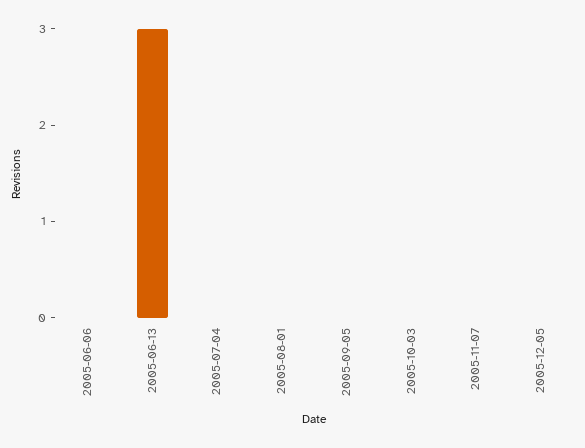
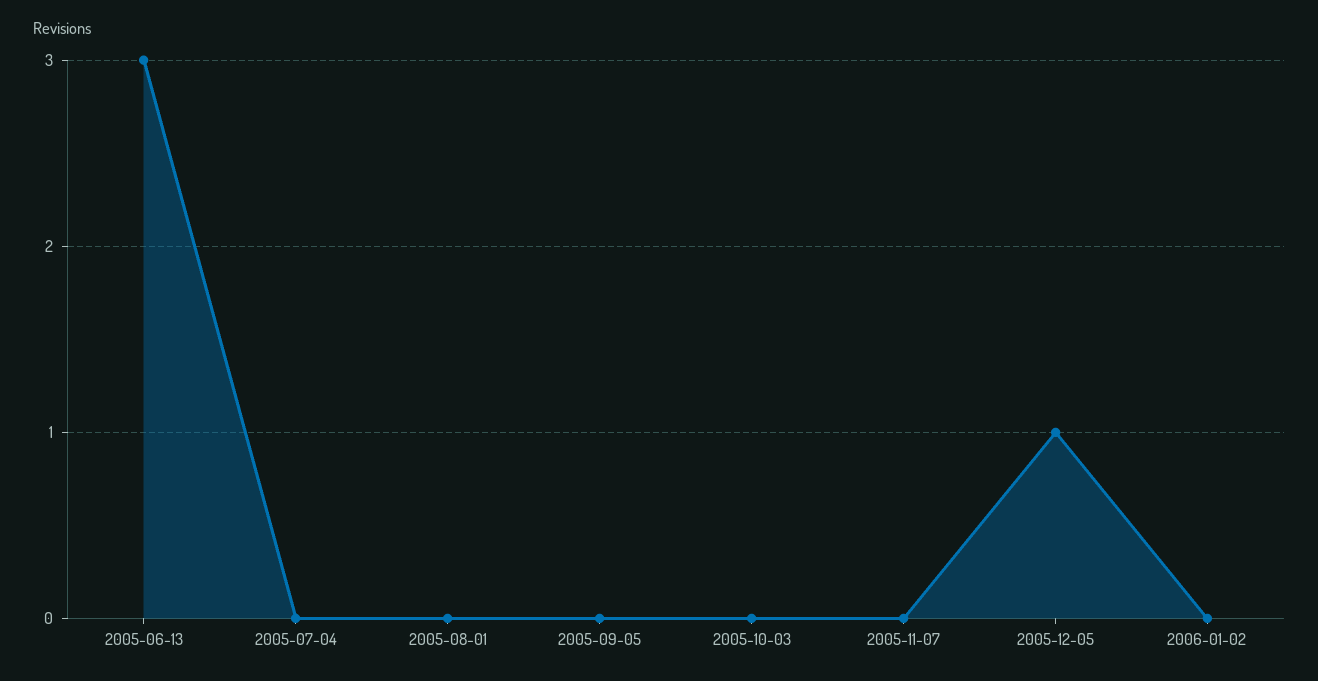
2005-06-06: 0 -> none
2005-12-05: 0 -> 1
2006-01-02: none -> 0

